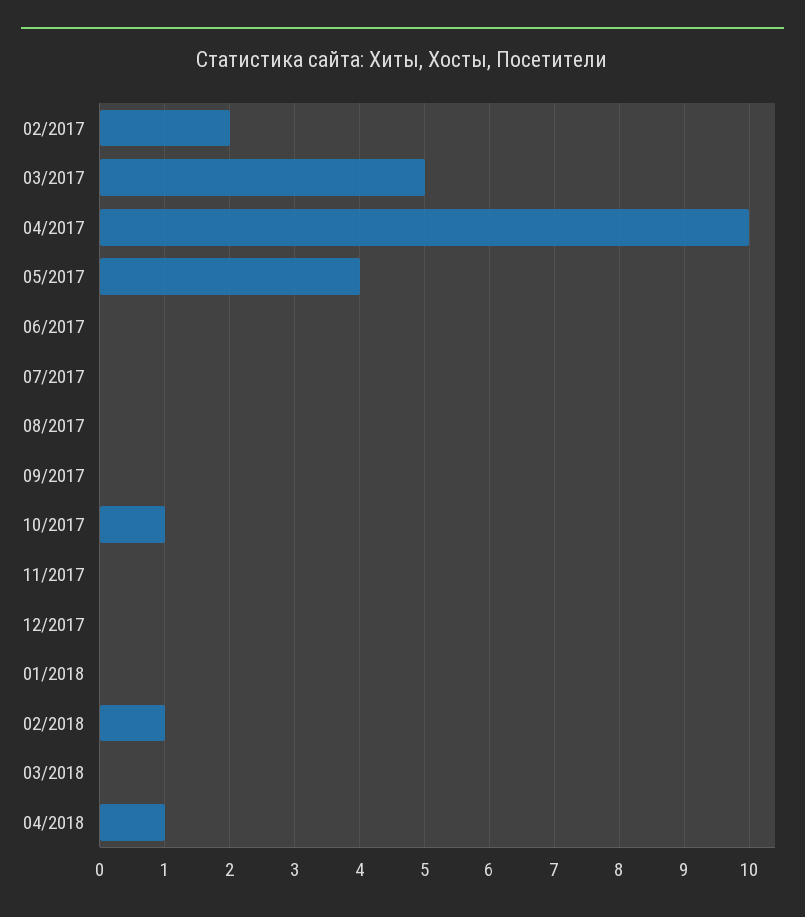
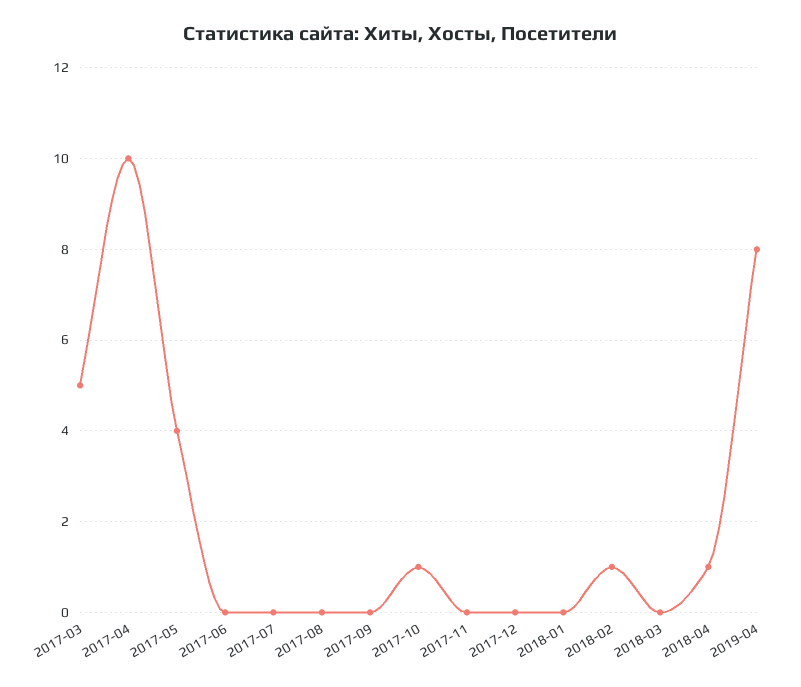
02/2017: 2 -> none
2019-04: none -> 8

